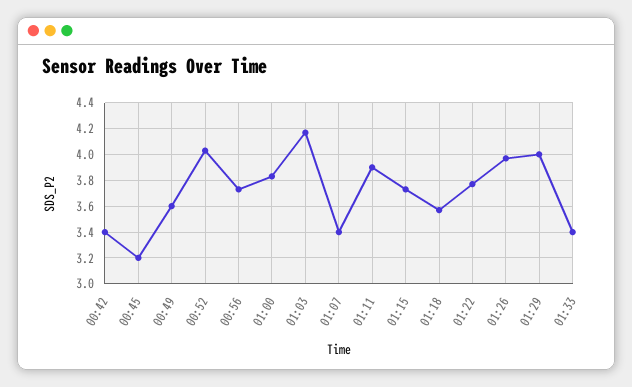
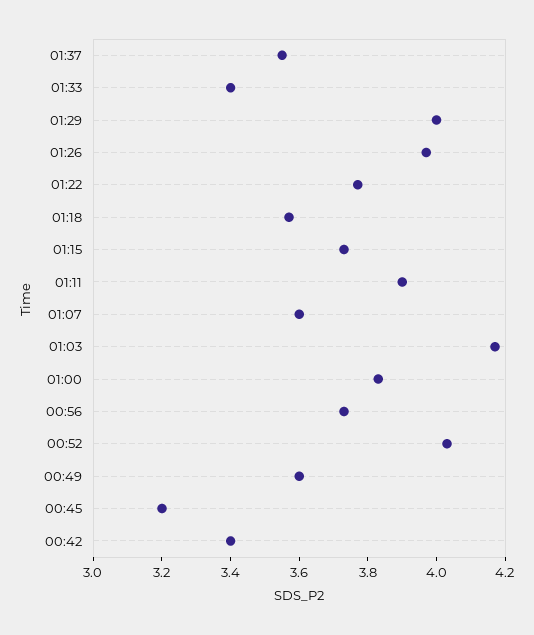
01:07: 3.4 -> 3.6
01:37: none -> 3.55

